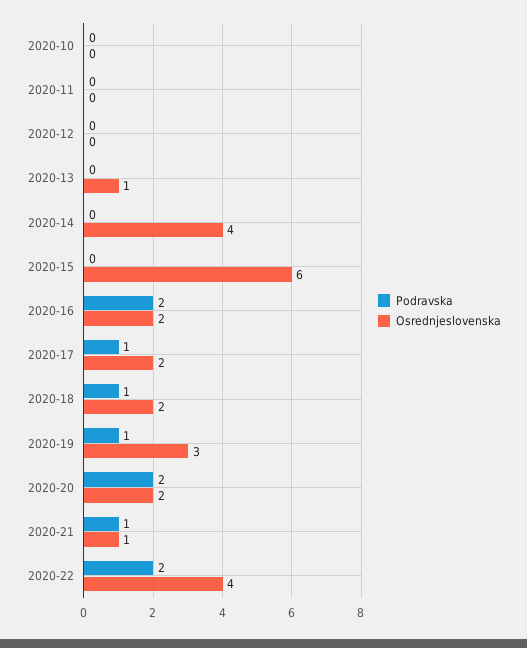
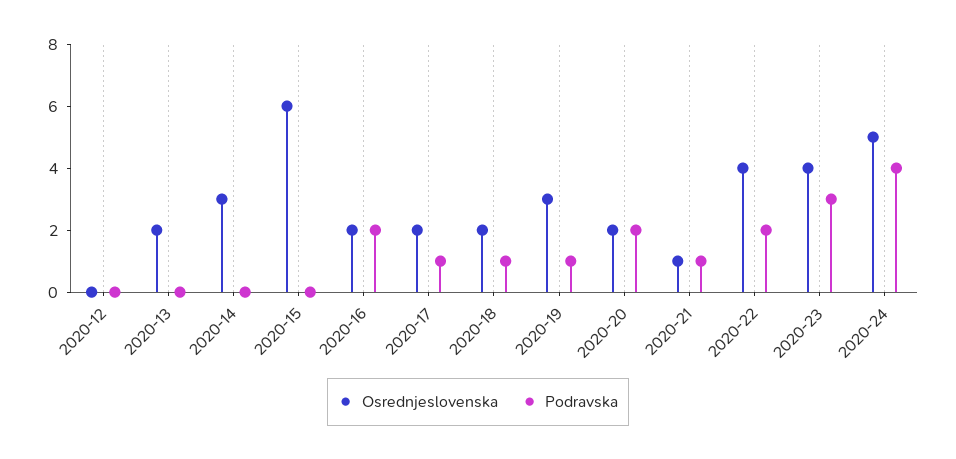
Podravska, 2020-10: 0 -> none
Osrednjeslovenska, 2020-10: 0 -> none
Podravska, 2020-11: 0 -> none
Osrednjeslovenska, 2020-11: 0 -> none
Osrednjeslovenska, 2020-13: 1 -> 2
Osrednjeslovenska, 2020-14: 4 -> 3
Osrednjeslovenska, 2020-23: none -> 4
Podravska, 2020-23: none -> 3
Osrednjeslovenska, 2020-24: none -> 5
Podravska, 2020-24: none -> 4

